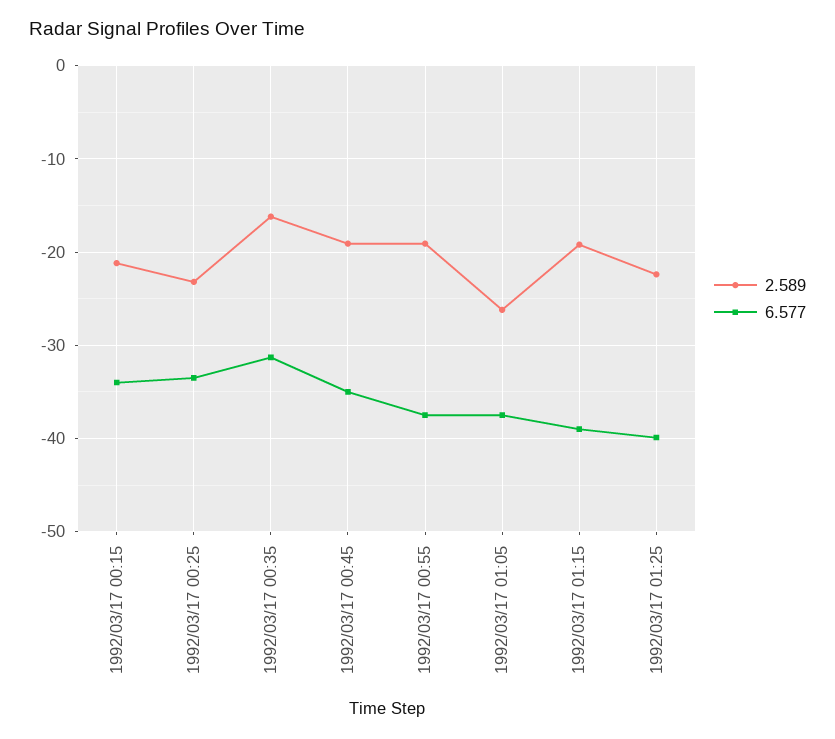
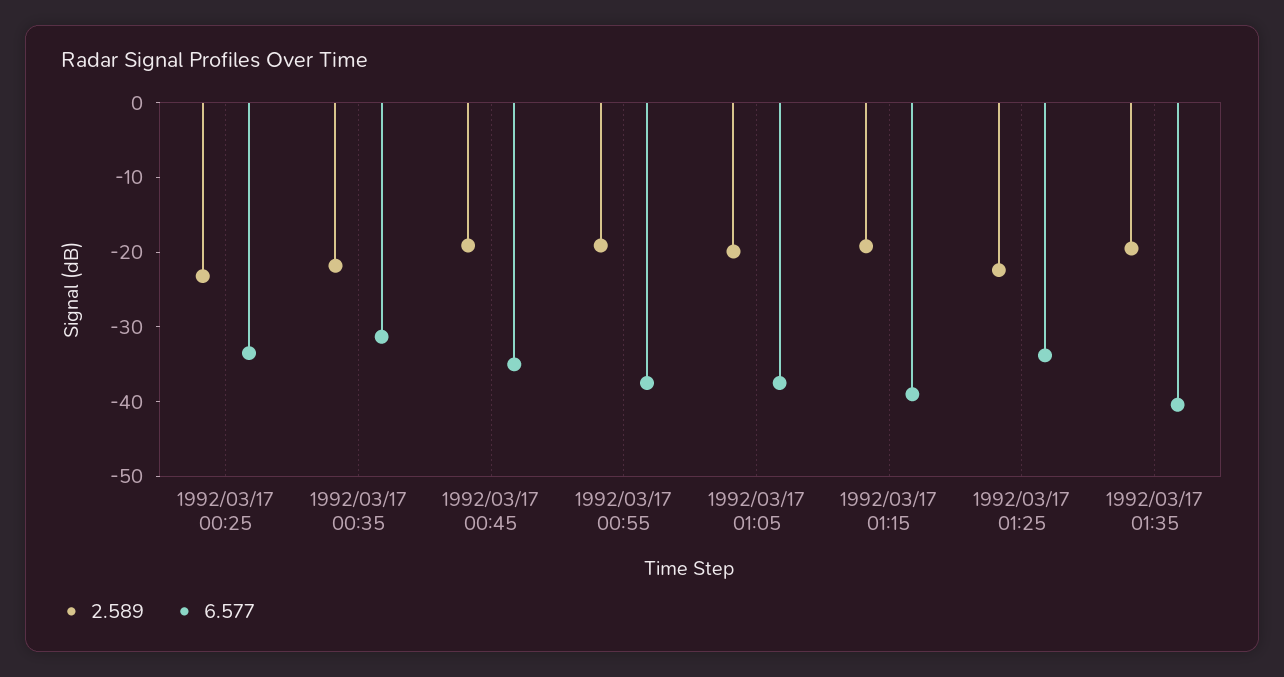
2.589, 1992/03/17 00:15: -21 -> none
6.577, 1992/03/17 00:15: -34 -> none
2.589, 1992/03/17 00:35: -16 -> -22
2.589, 1992/03/17 01:05: -26 -> -20
6.577, 1992/03/17 01:25: -40 -> -34
2.589, 1992/03/17 01:35: none -> -20
6.577, 1992/03/17 01:35: none -> -40

